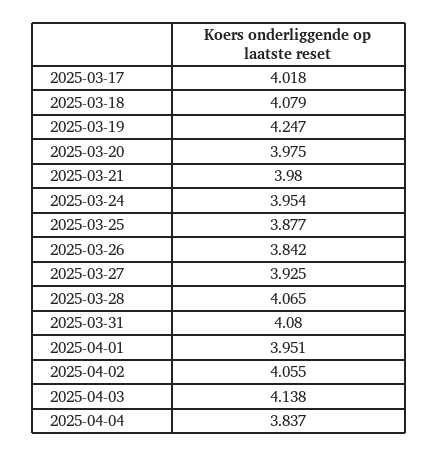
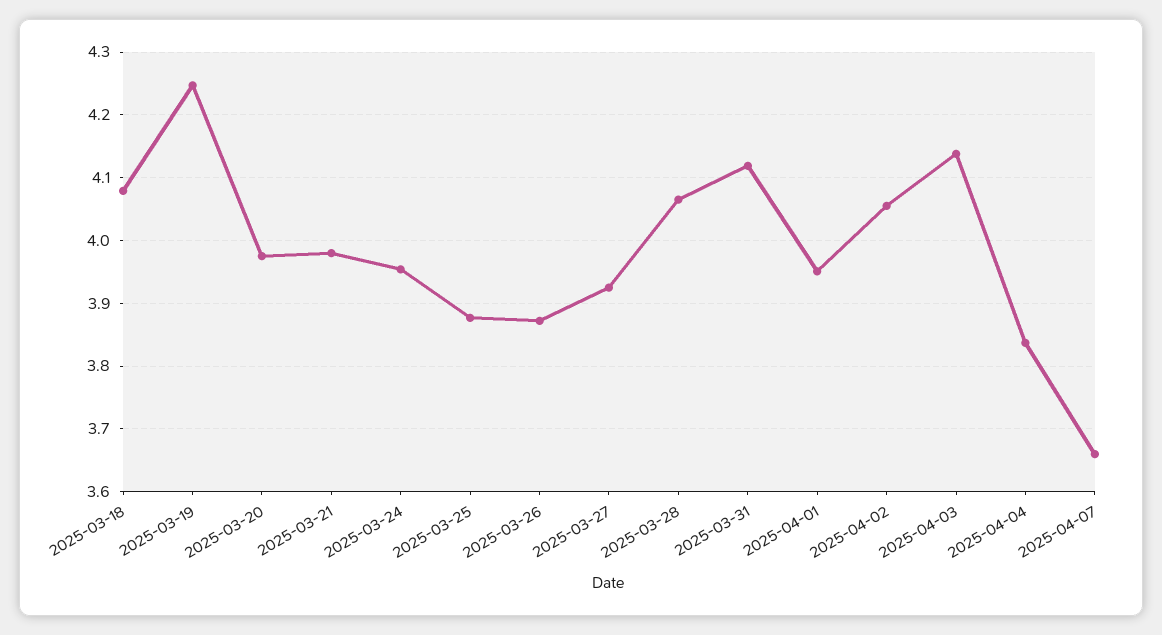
2025-03-17: 4.018 -> none
2025-03-26: 3.842 -> 3.87
2025-03-31: 4.08 -> 4.12
2025-04-07: none -> 3.66

